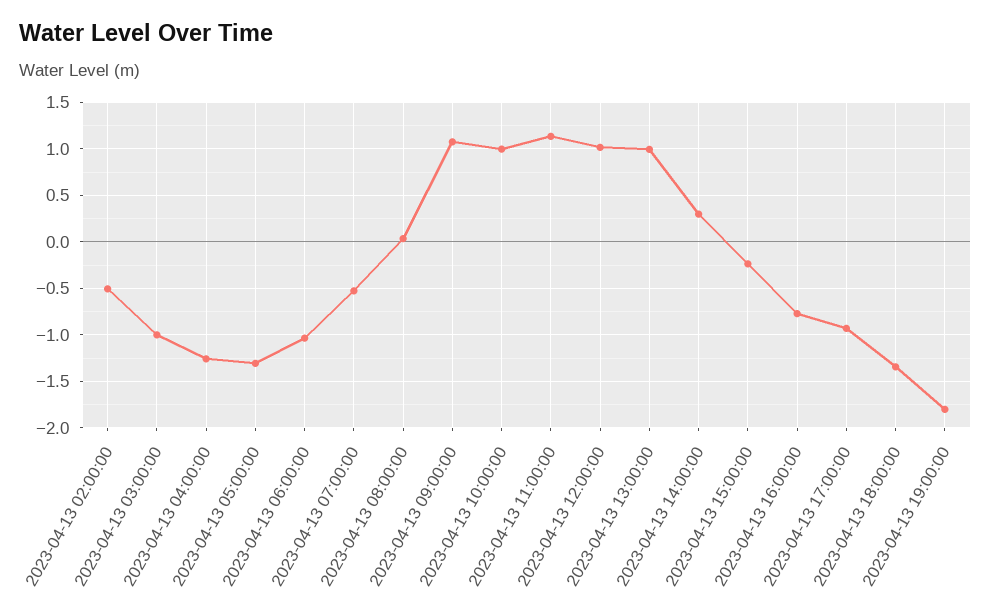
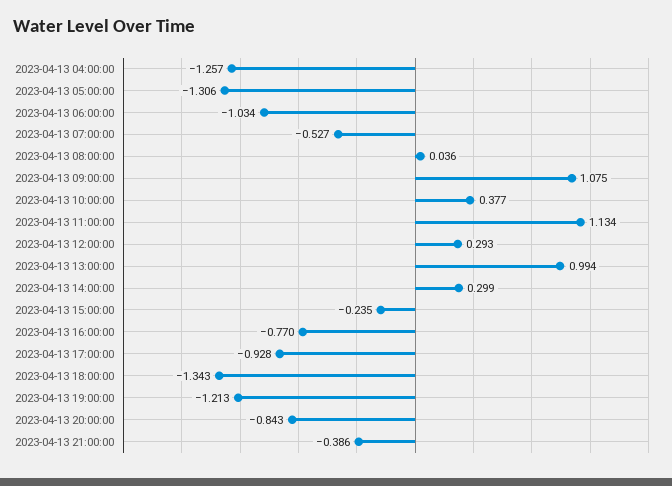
2023-04-13 02:00:00: -0.5 -> none
2023-04-13 03:00:00: -1 -> none
2023-04-13 10:00:00: 1 -> 0.377
2023-04-13 12:00:00: 1 -> 0.293
2023-04-13 19:00:00: -1.8 -> -1.213
2023-04-13 20:00:00: none -> -0.843
2023-04-13 21:00:00: none -> -0.386

